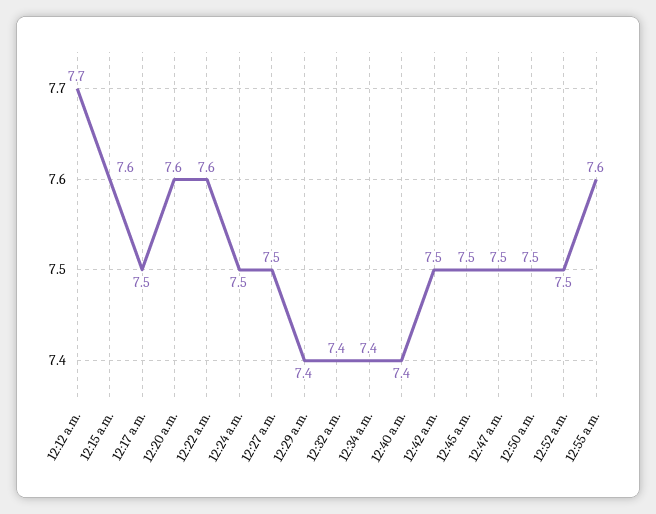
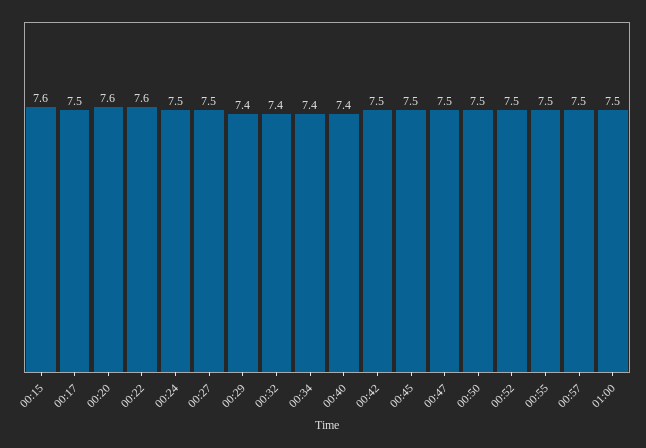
12:12 a.m.: 7.7 -> none
12:55 a.m.: 7.6 -> 7.5
00:57: none -> 7.5
01:00: none -> 7.5

